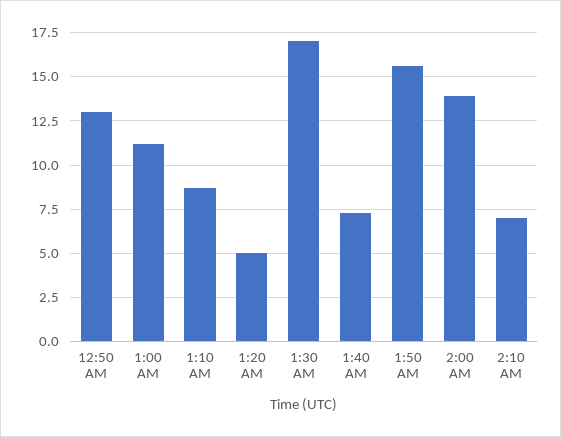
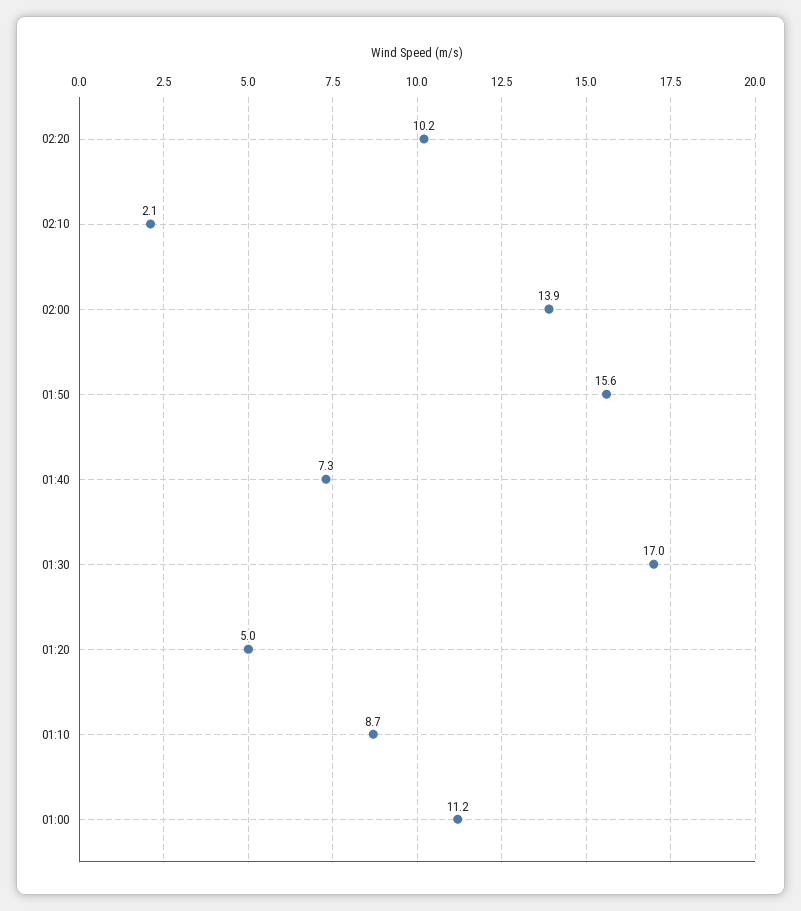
12:50 AM: 13 -> none
2:10 AM: 7 -> 2.1
02:20: none -> 10.2

